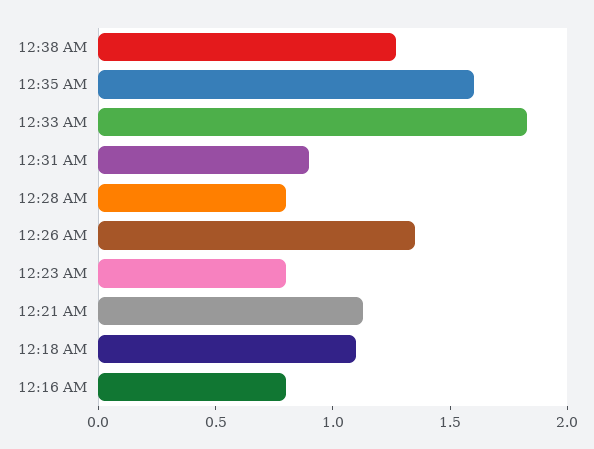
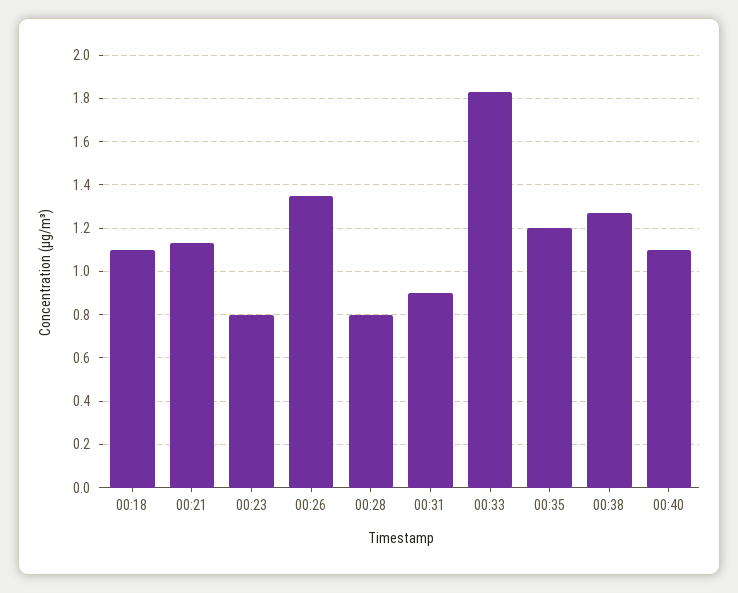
12:35 AM: 1.6 -> 1.2
12:16 AM: 0.8 -> none
00:40: none -> 1.1

